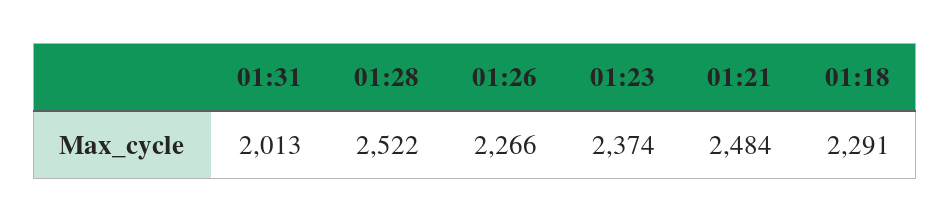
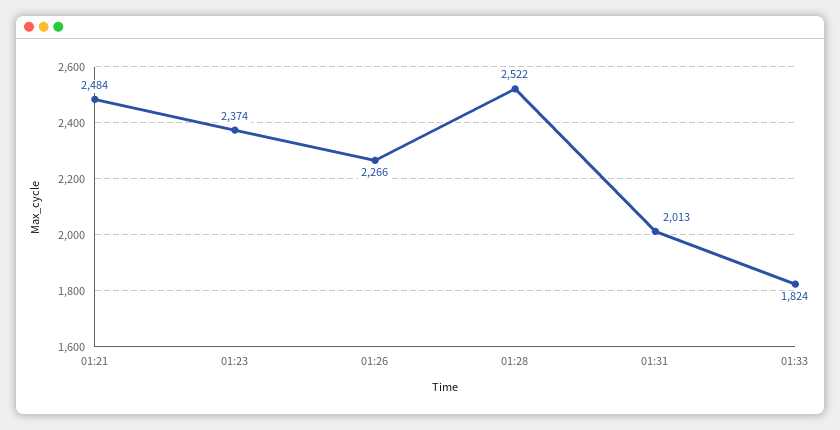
01:18: 2291 -> none
01:33: none -> 1824

